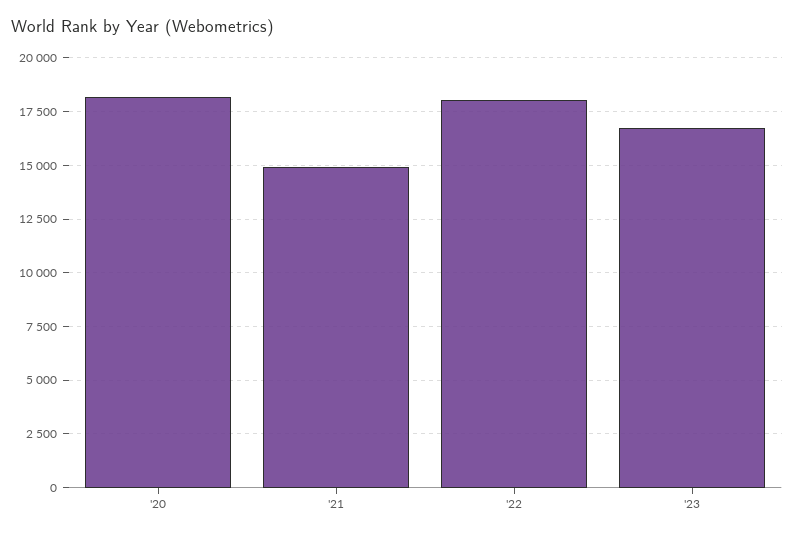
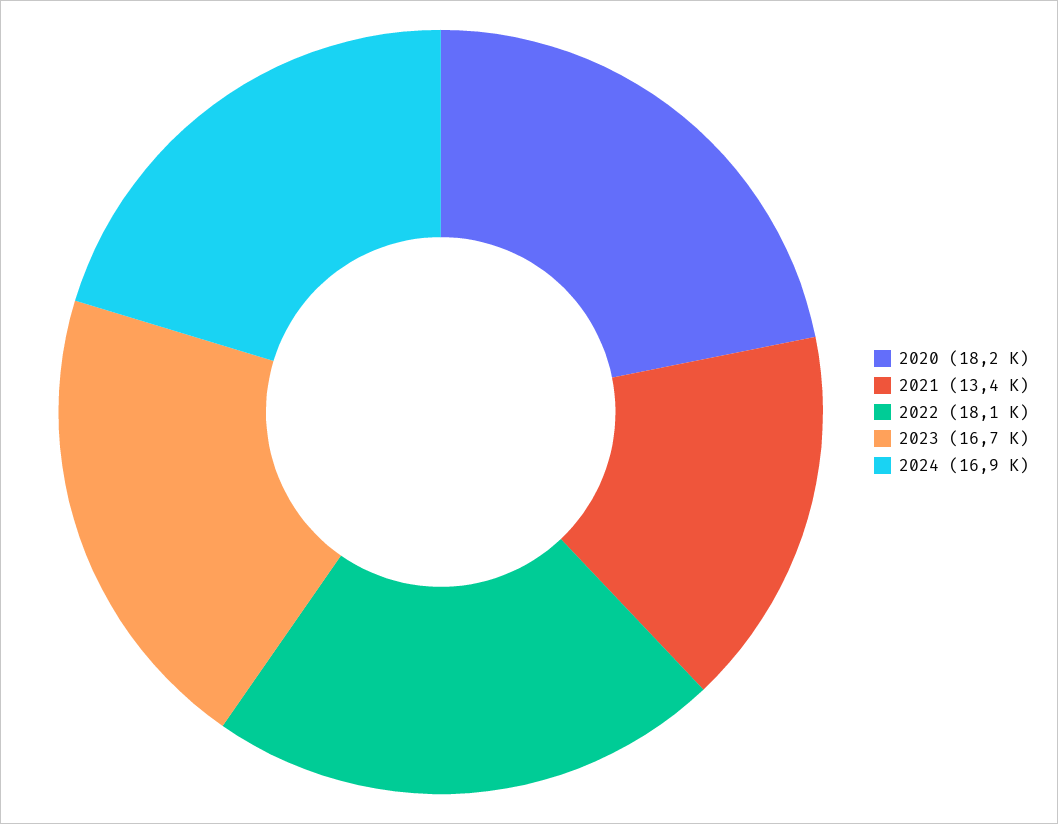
'21: 15000 -> 13400
2024: none -> 16900

